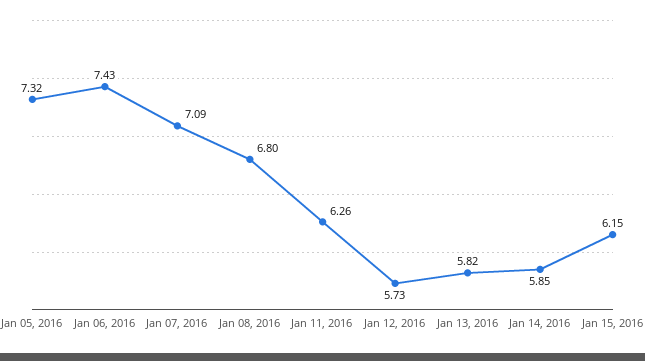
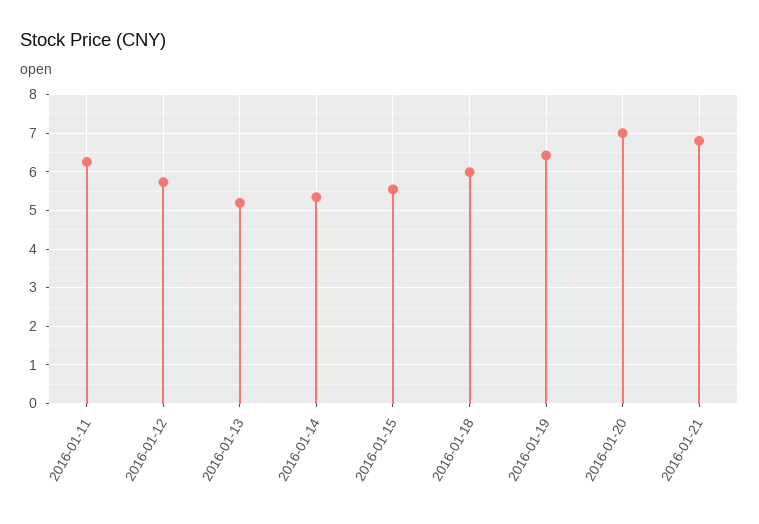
Jan 05, 2016: 7.32 -> none
Jan 06, 2016: 7.43 -> none
Jan 07, 2016: 7.09 -> none
Jan 08, 2016: 6.8 -> none
Jan 13, 2016: 5.82 -> 5.2
Jan 14, 2016: 5.85 -> 5.4
Jan 15, 2016: 6.15 -> 5.6
2016-01-18: none -> 6
2016-01-19: none -> 6.4
2016-01-20: none -> 7
2016-01-21: none -> 6.8

